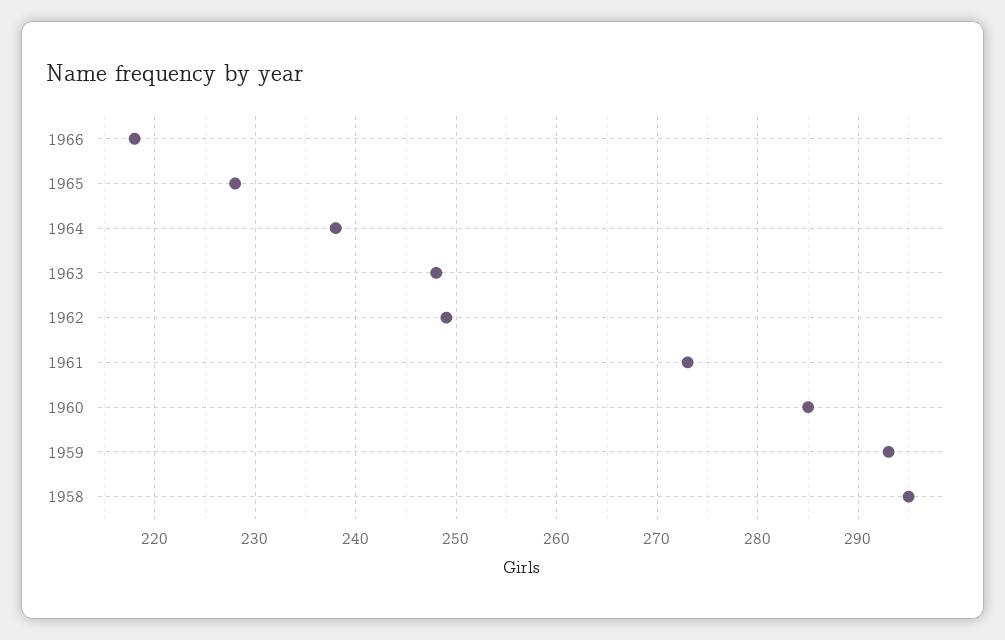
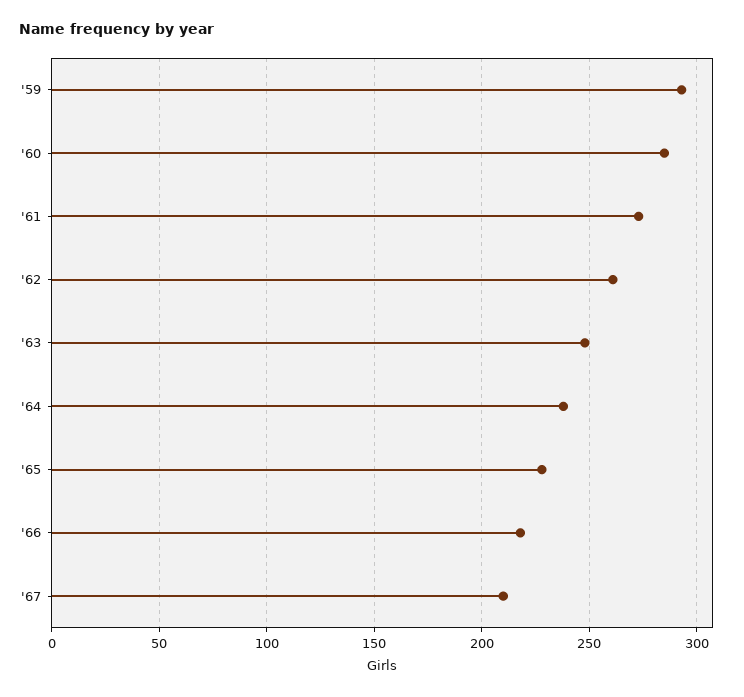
1962: 249 -> 260
1958: 295 -> none
'67: none -> 210

